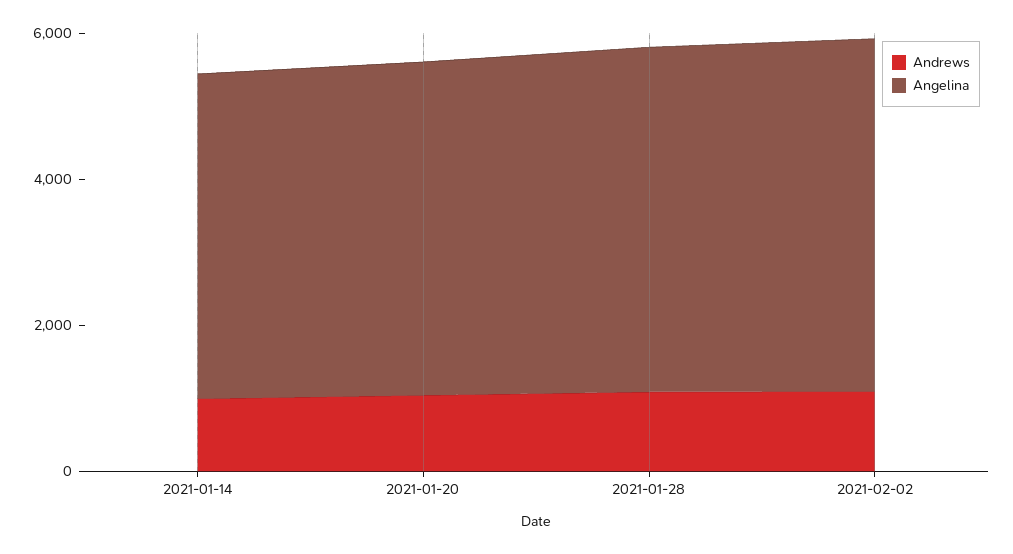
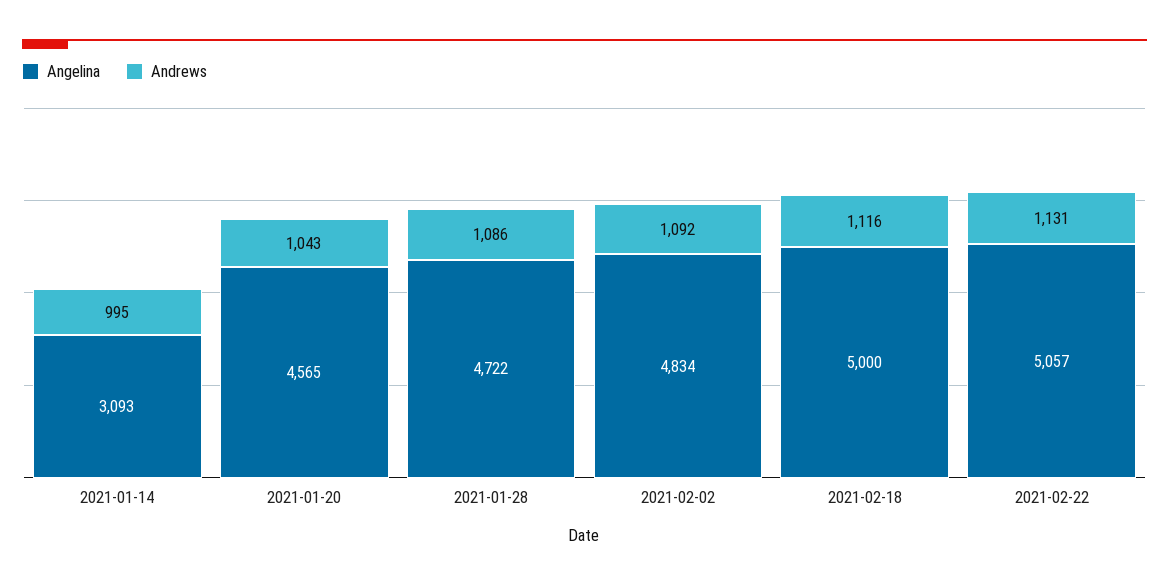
Angelina, 2021-01-14: 4500 -> 3093
Angelina, 2021-02-18: none -> 5000
Andrews, 2021-02-18: none -> 1116
Angelina, 2021-02-22: none -> 5057
Andrews, 2021-02-22: none -> 1131

